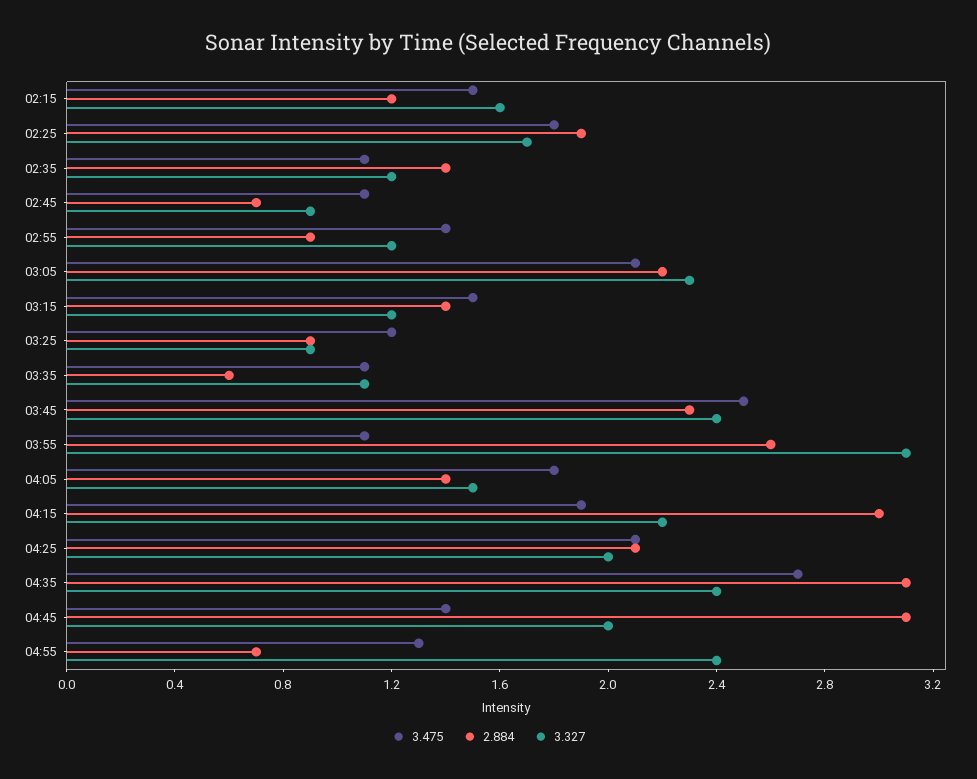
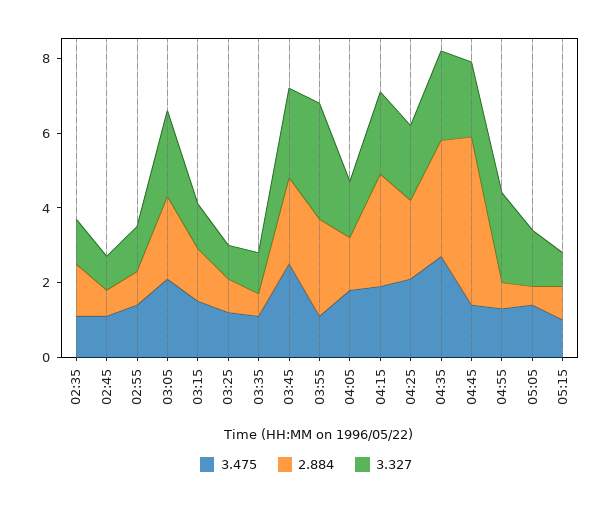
3.475, 02:15: 1.5 -> none
2.884, 02:15: 1.2 -> none
3.327, 02:15: 1.6 -> none
3.475, 02:25: 1.8 -> none
2.884, 02:25: 1.9 -> none
3.327, 02:25: 1.7 -> none
2.884, 04:45: 3.1 -> 4.5
3.475, 05:05: none -> 1.5
2.884, 05:05: none -> 0.5
3.327, 05:05: none -> 1.5
3.475, 05:15: none -> 1
2.884, 05:15: none -> 1
3.327, 05:15: none -> 1

